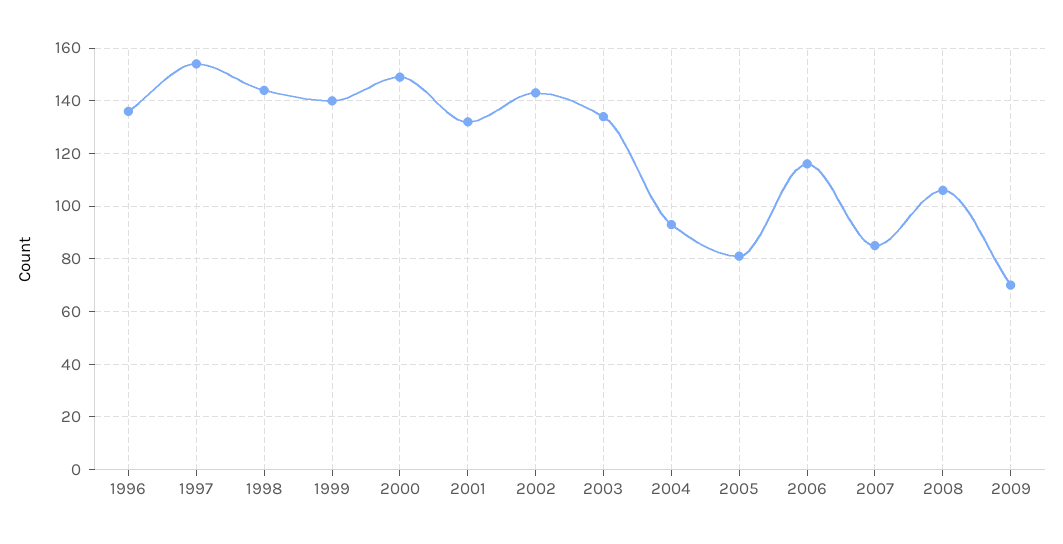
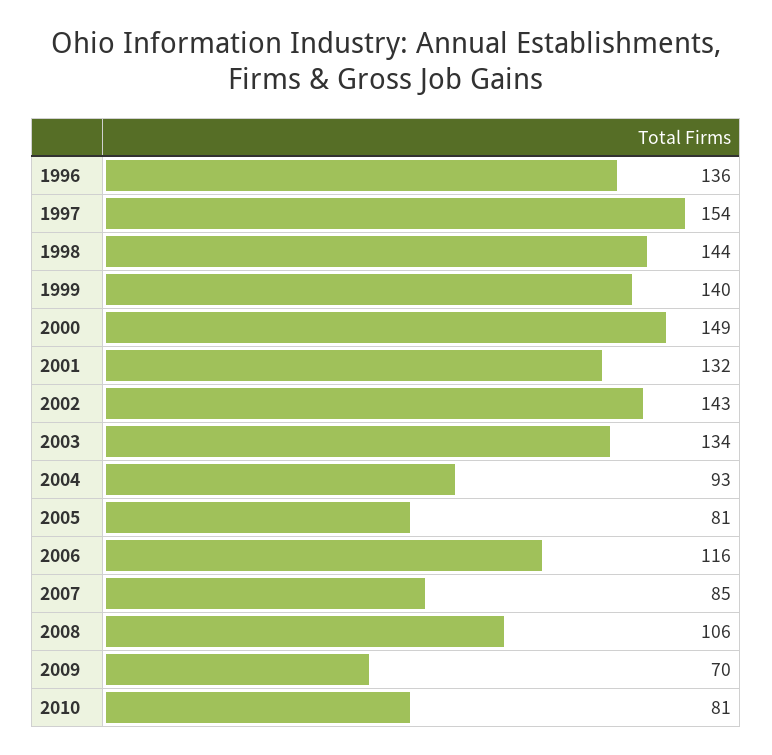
2010: none -> 81

